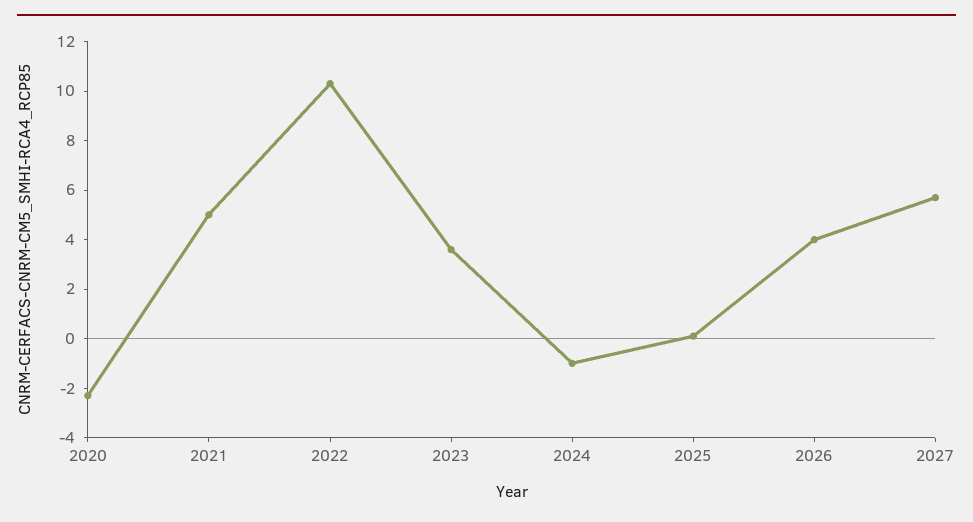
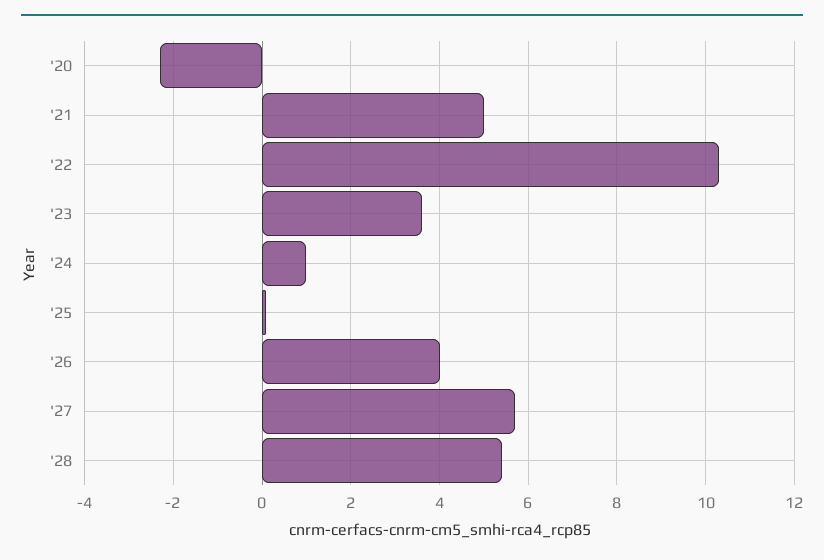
2024: -1 -> 1
'28: none -> 5.5

